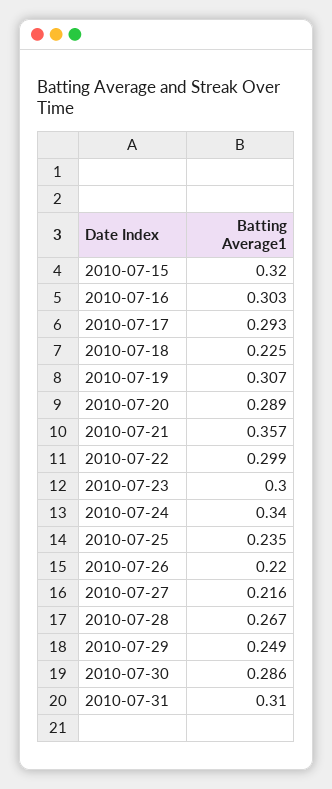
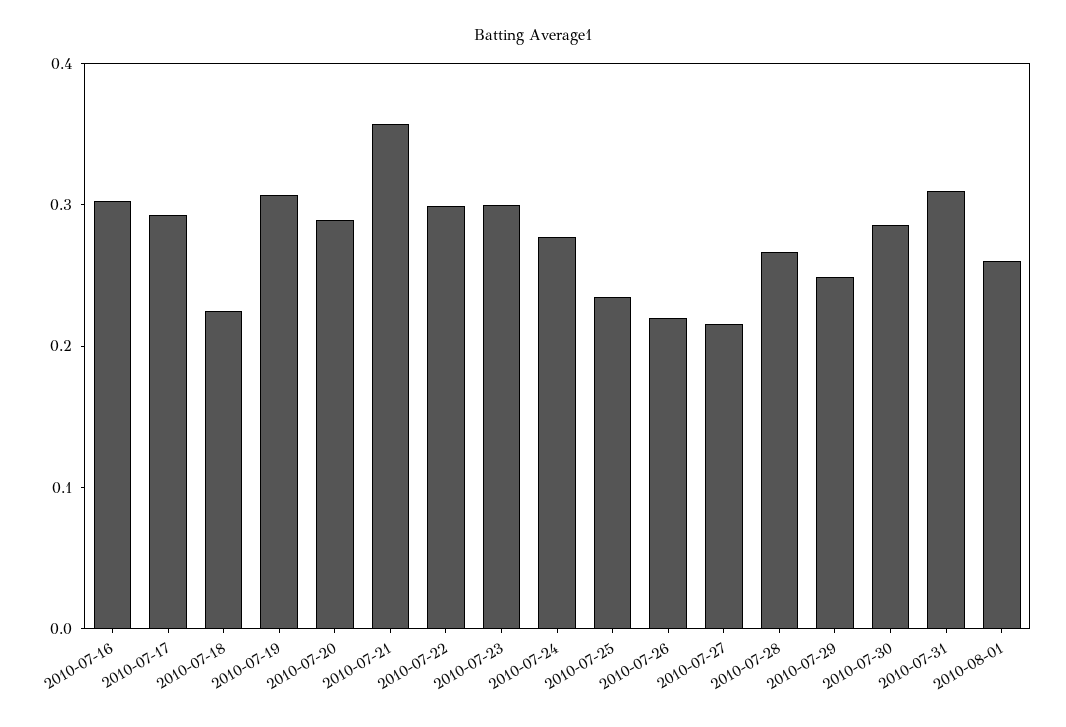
2010-07-15: 0.32 -> none
2010-07-24: 0.34 -> 0.28
2010-08-01: none -> 0.26

